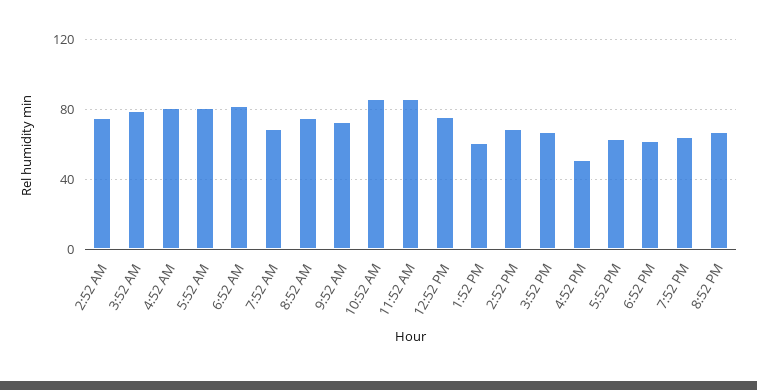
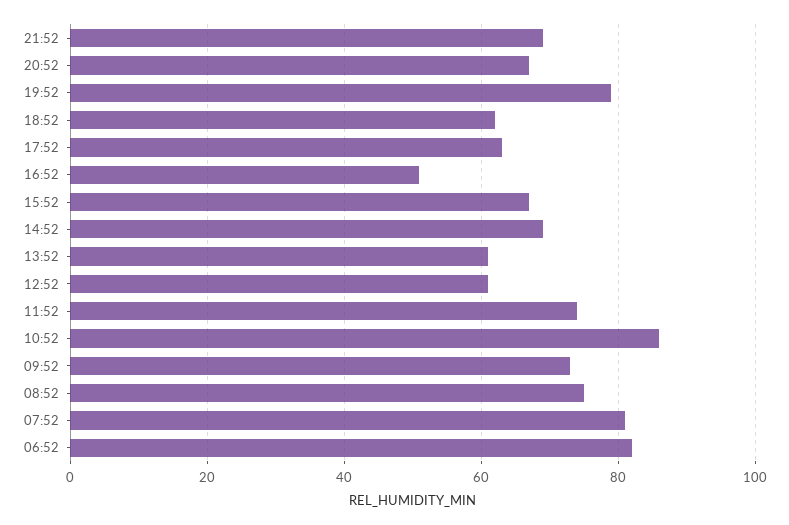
2:52 AM: 75 -> none
3:52 AM: 80 -> none
4:52 AM: 80 -> none
5:52 AM: 80 -> none
7:52 AM: 70 -> 80
11:52 AM: 85 -> 75
12:52 PM: 75 -> 60
7:52 PM: 65 -> 80
21:52: none -> 70

